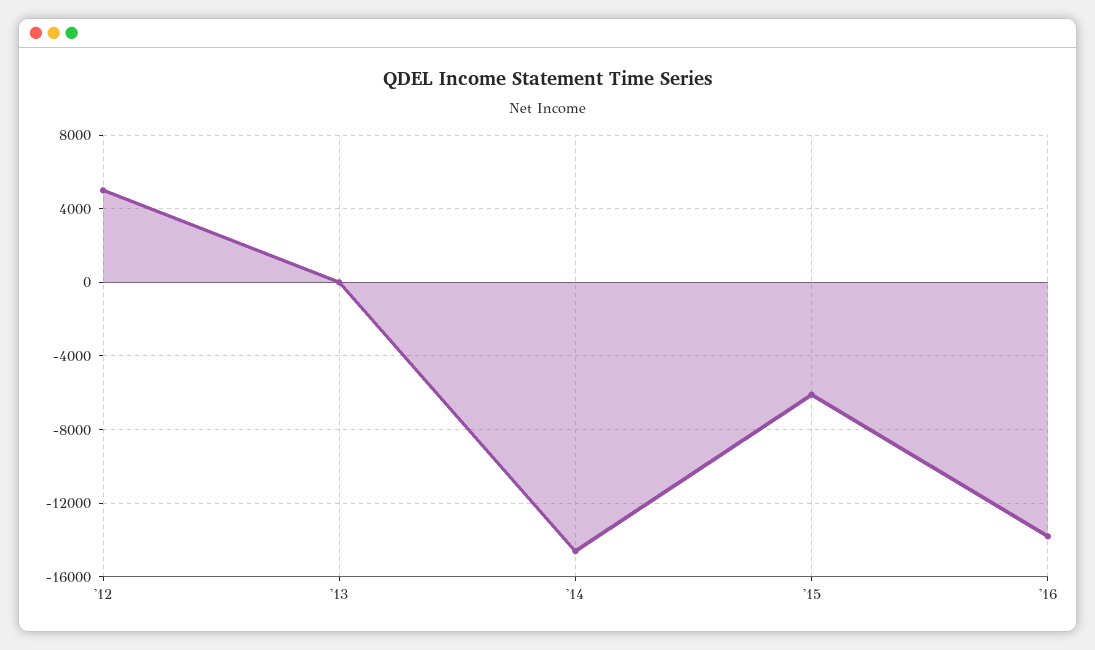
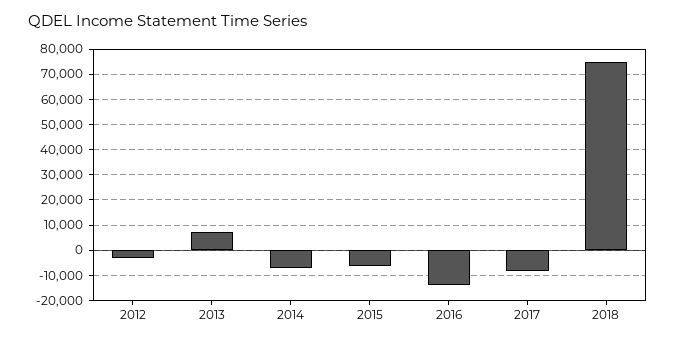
'12: 5000 -> -2500
'13: 0 -> 7500
'14: -14500 -> -7500
2017: none -> -7500
2018: none -> 75000

